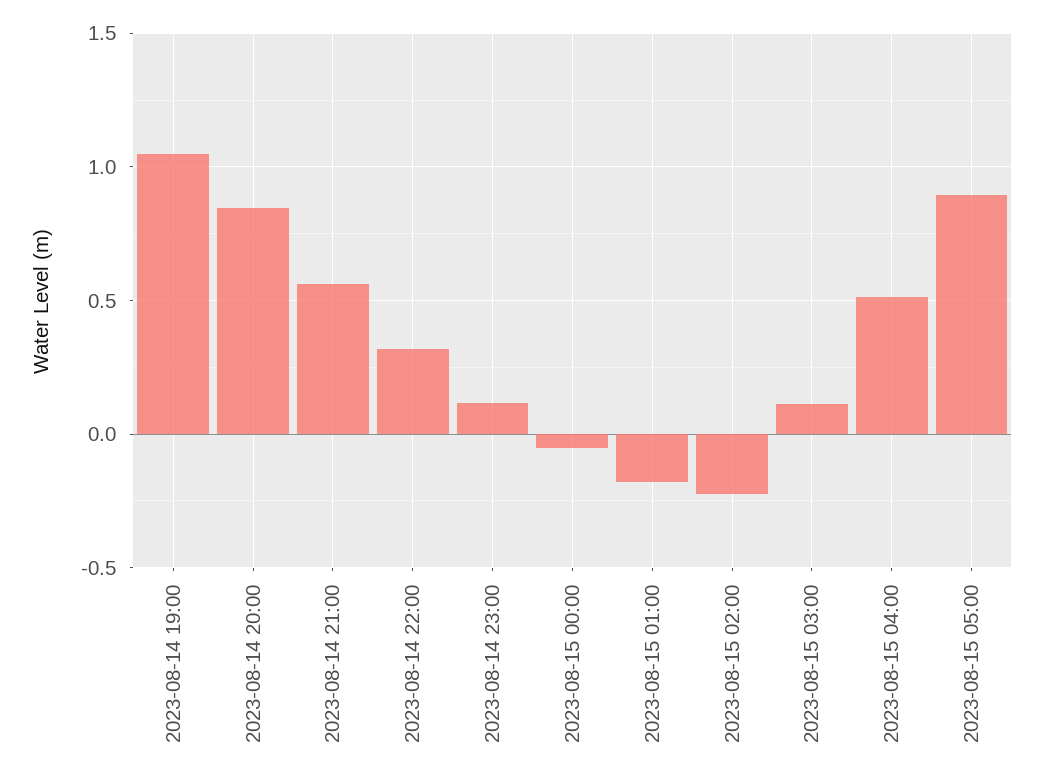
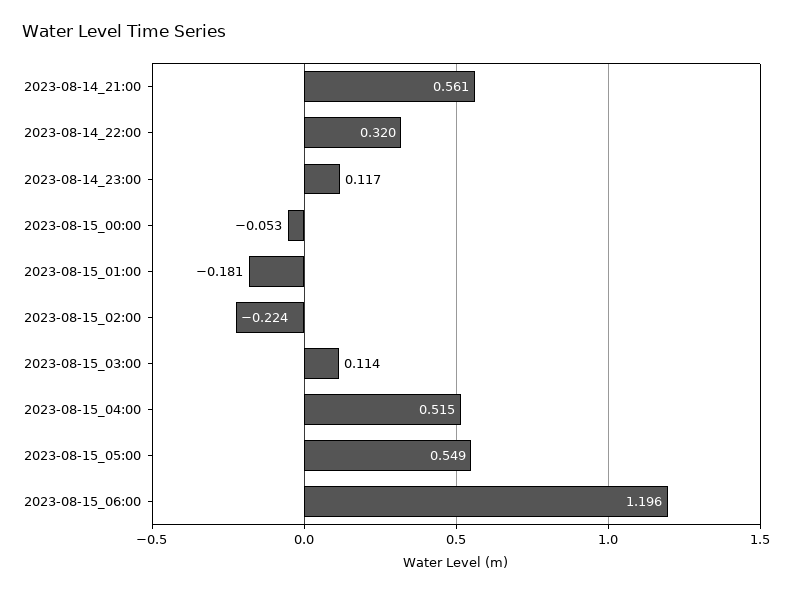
2023-08-14 19:00: 1.05 -> none
2023-08-14 20:00: 0.85 -> none
2023-08-15 05:00: 0.9 -> 0.549
2023-08-15_06:00: none -> 1.196

